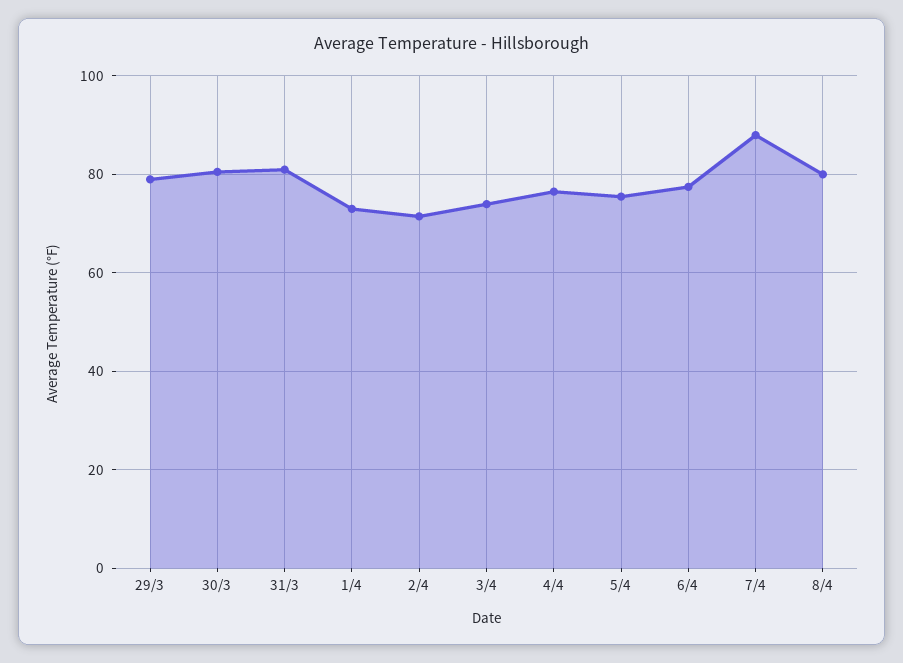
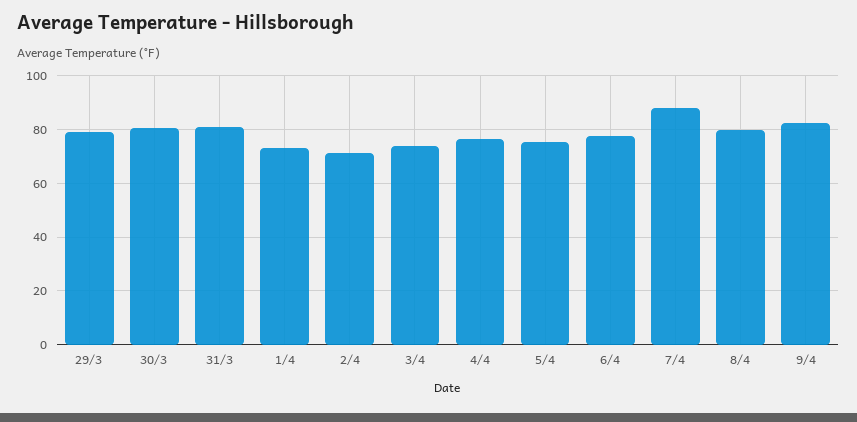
9/4: none -> 82.5

